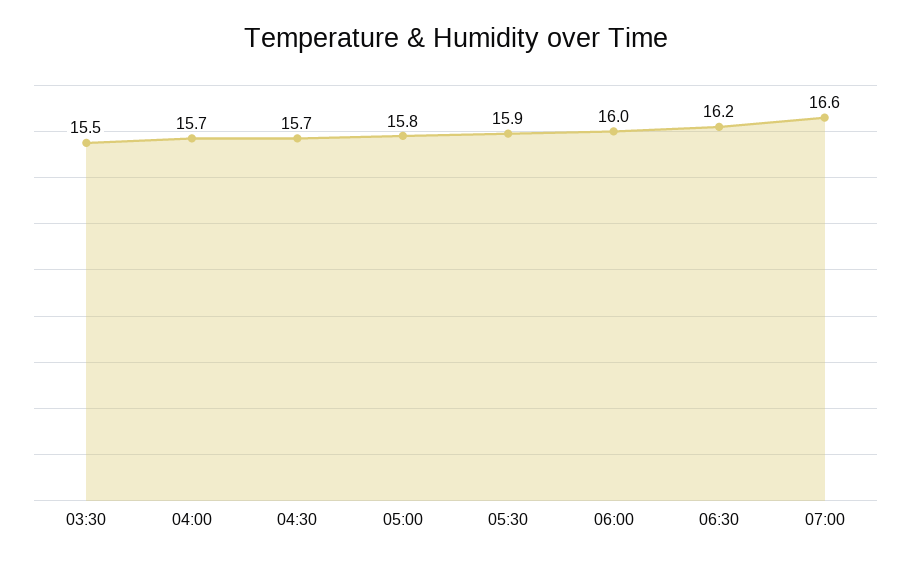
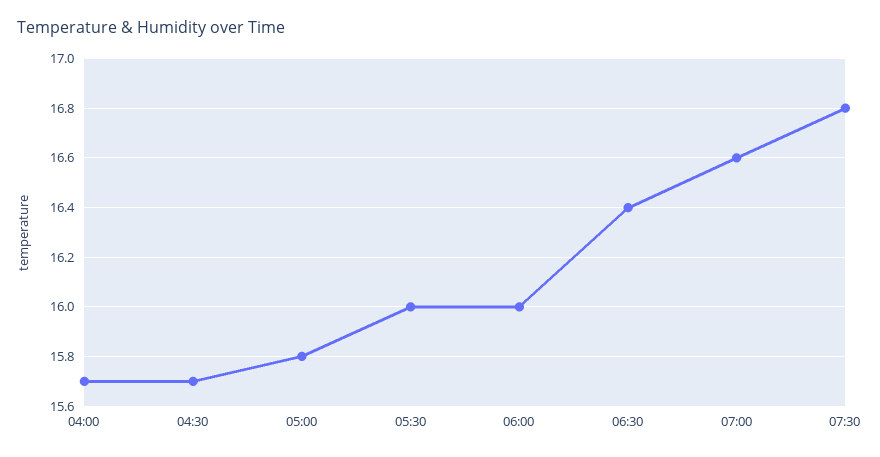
03:30: 15.5 -> none
05:30: 15.9 -> 16
06:30: 16.2 -> 16.4
07:30: none -> 16.8

